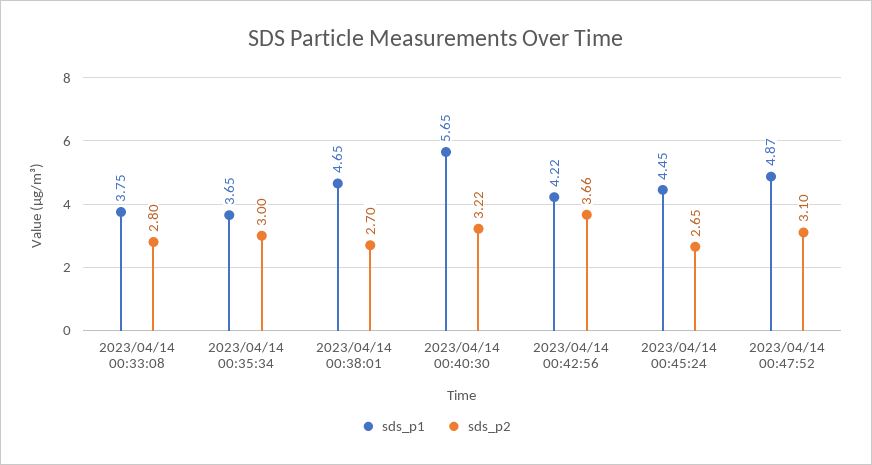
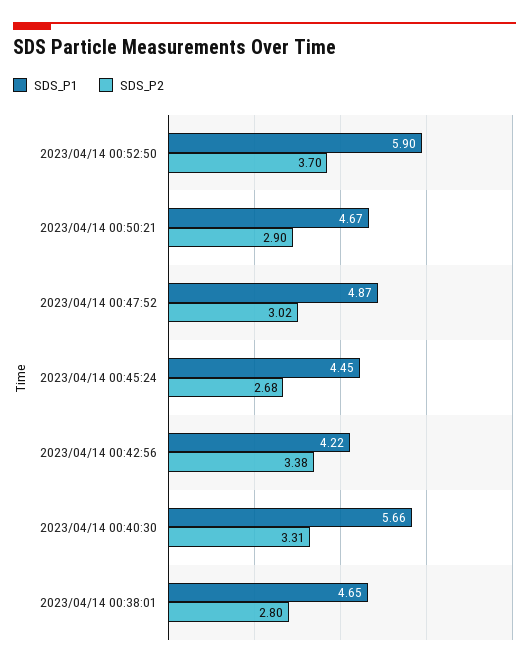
sds_p1, 2023/04/14 00:33:08: 3.75 -> none
sds_p2, 2023/04/14 00:33:08: 2.8 -> none
sds_p1, 2023/04/14 00:35:34: 3.65 -> none
sds_p2, 2023/04/14 00:35:34: 3 -> none
sds_p2, 2023/04/14 00:38:01: 2.7 -> 2.8
sds_p1, 2023/04/14 00:40:30: 5.65 -> 5.66
sds_p2, 2023/04/14 00:40:30: 3.22 -> 3.31
sds_p2, 2023/04/14 00:42:56: 3.66 -> 3.38
sds_p2, 2023/04/14 00:45:24: 2.65 -> 2.68
sds_p2, 2023/04/14 00:47:52: 3.1 -> 3.02
sds_p1, 2023/04/14 00:52:50: none -> 5.9
sds_p2, 2023/04/14 00:52:50: none -> 3.7
sds_p1, 2023/04/14 00:50:21: none -> 4.67
sds_p2, 2023/04/14 00:50:21: none -> 2.9

